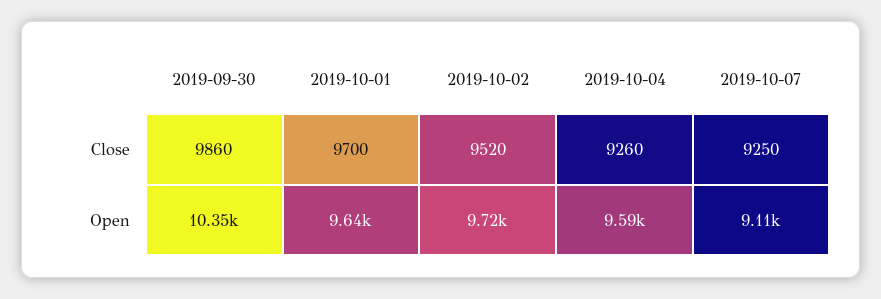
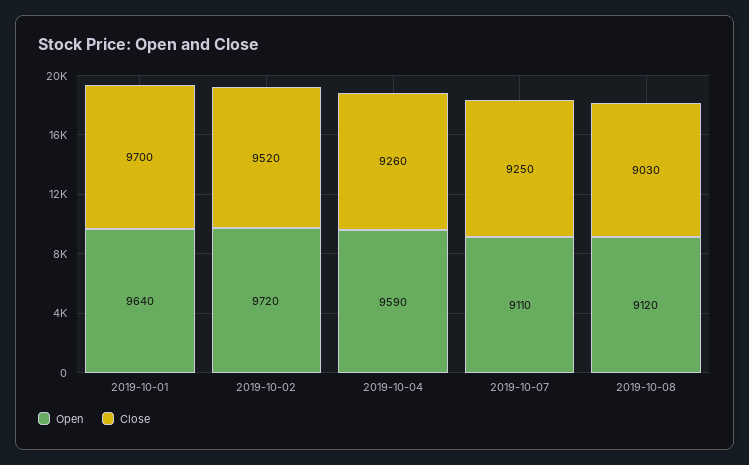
Close, 2019-09-30: 9860 -> none
Open, 2019-09-30: 10350 -> none
Open, 2019-10-08: none -> 9120
Close, 2019-10-08: none -> 9030

